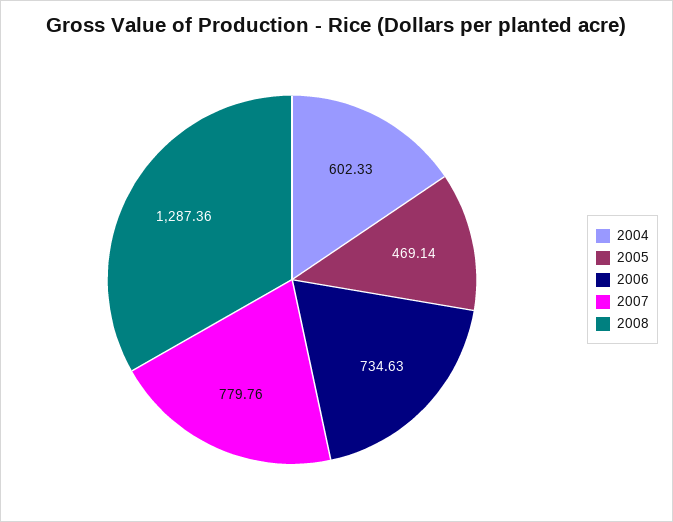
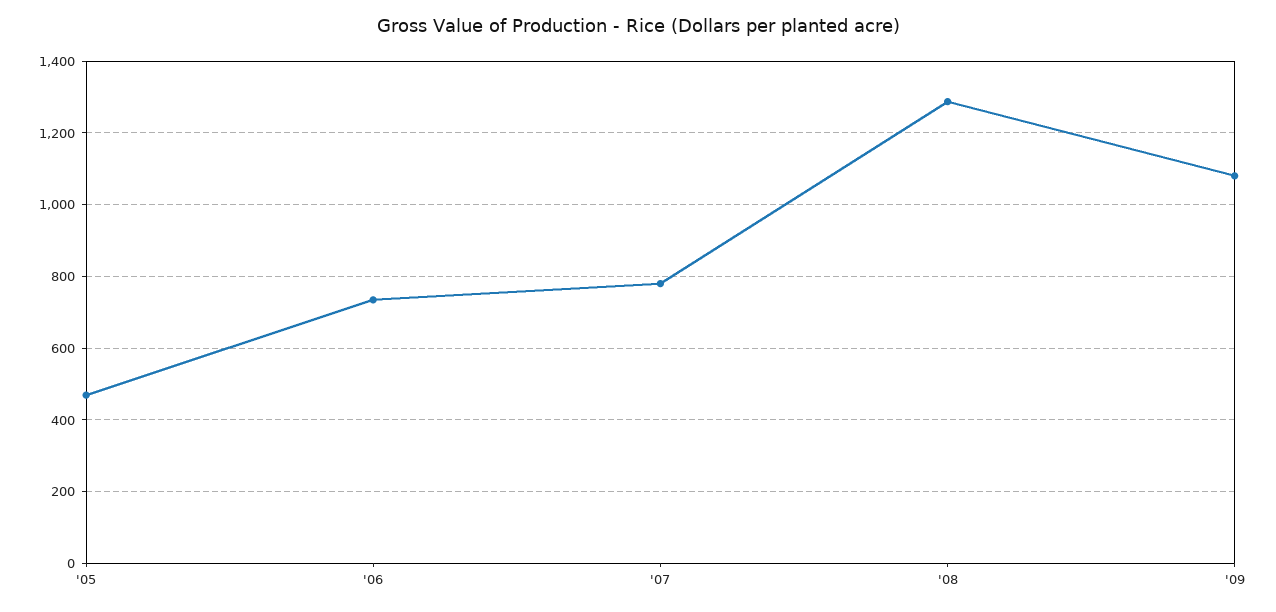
2004: 602.33 -> none
'09: none -> 1080

